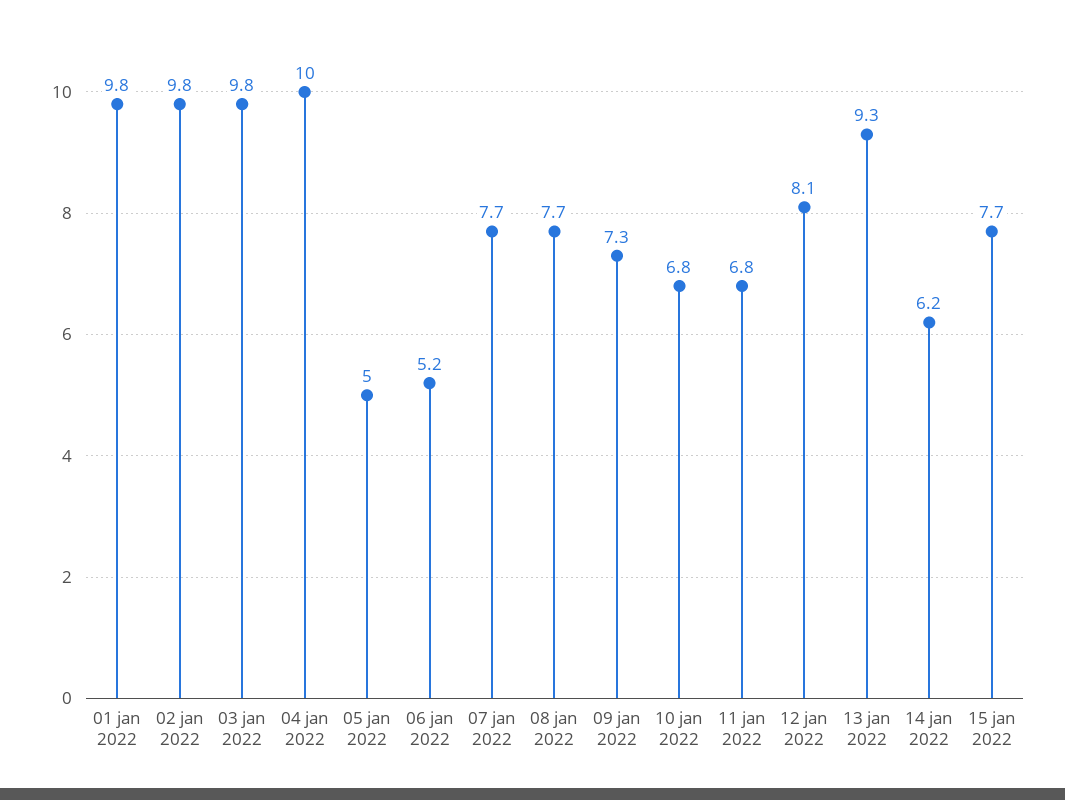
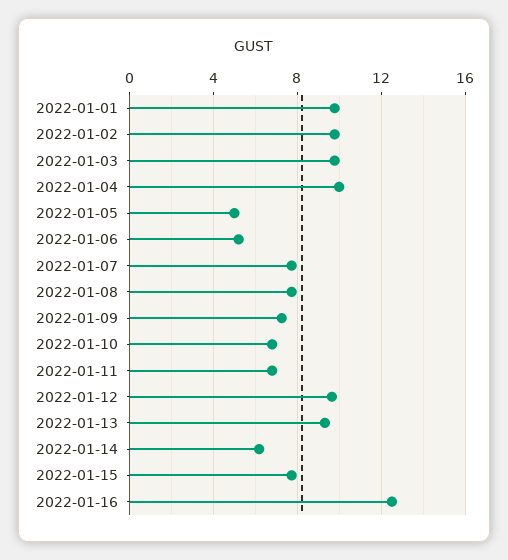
12 jan 2022: 8.1 -> 9.5
2022-01-16: none -> 12.5

